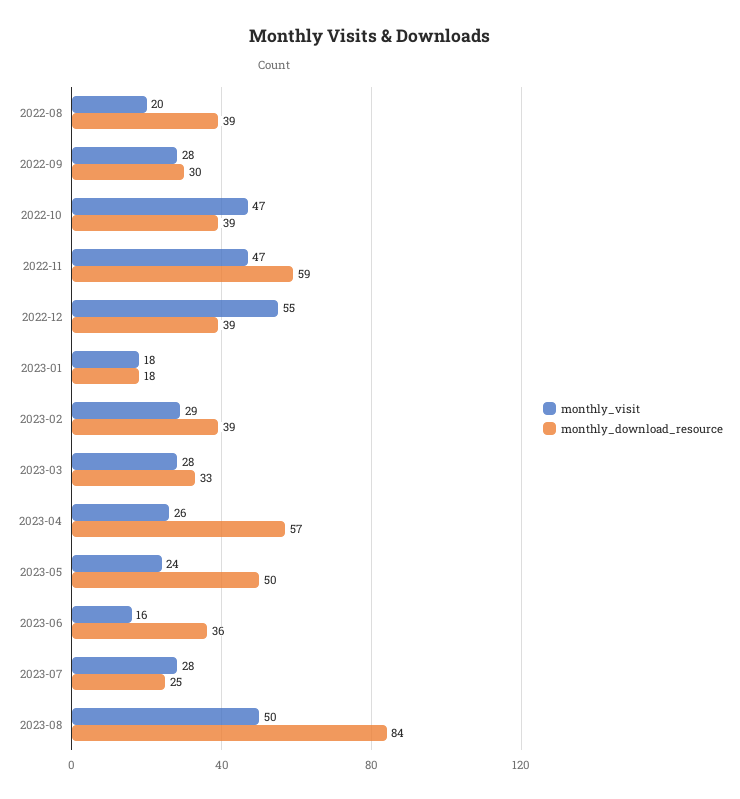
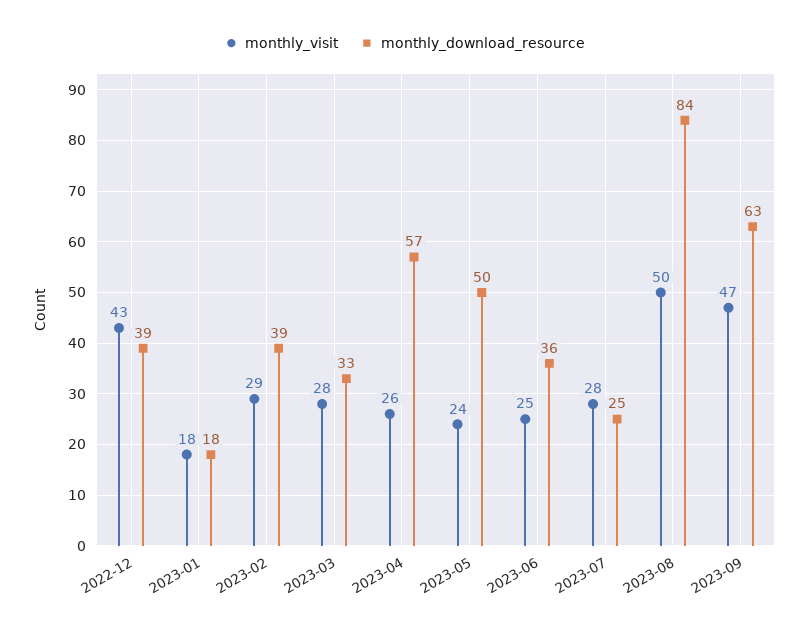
monthly_visit, 2022-08: 20 -> none
monthly_download_resource, 2022-08: 39 -> none
monthly_visit, 2022-09: 28 -> none
monthly_download_resource, 2022-09: 30 -> none
monthly_visit, 2022-10: 47 -> none
monthly_download_resource, 2022-10: 39 -> none
monthly_visit, 2022-11: 47 -> none
monthly_download_resource, 2022-11: 59 -> none
monthly_visit, 2022-12: 55 -> 43
monthly_visit, 2023-06: 16 -> 25
monthly_visit, 2023-09: none -> 47
monthly_download_resource, 2023-09: none -> 63

